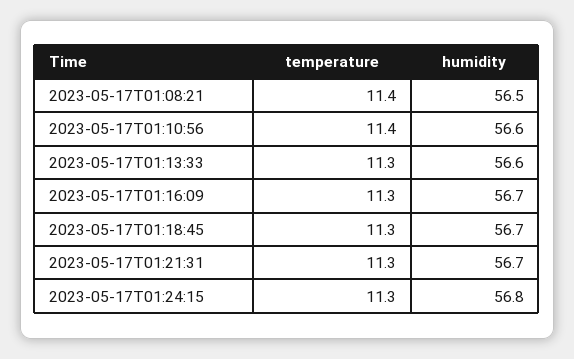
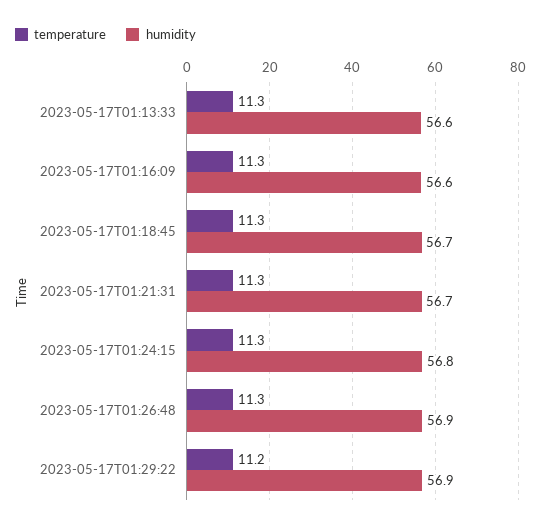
temperature, 2023-05-17T01:08:21: 11.4 -> none
humidity, 2023-05-17T01:08:21: 56.5 -> none
temperature, 2023-05-17T01:10:56: 11.4 -> none
humidity, 2023-05-17T01:10:56: 56.6 -> none
humidity, 2023-05-17T01:16:09: 56.7 -> 56.6
temperature, 2023-05-17T01:26:48: none -> 11.3
humidity, 2023-05-17T01:26:48: none -> 56.9
temperature, 2023-05-17T01:29:22: none -> 11.2
humidity, 2023-05-17T01:29:22: none -> 56.9

